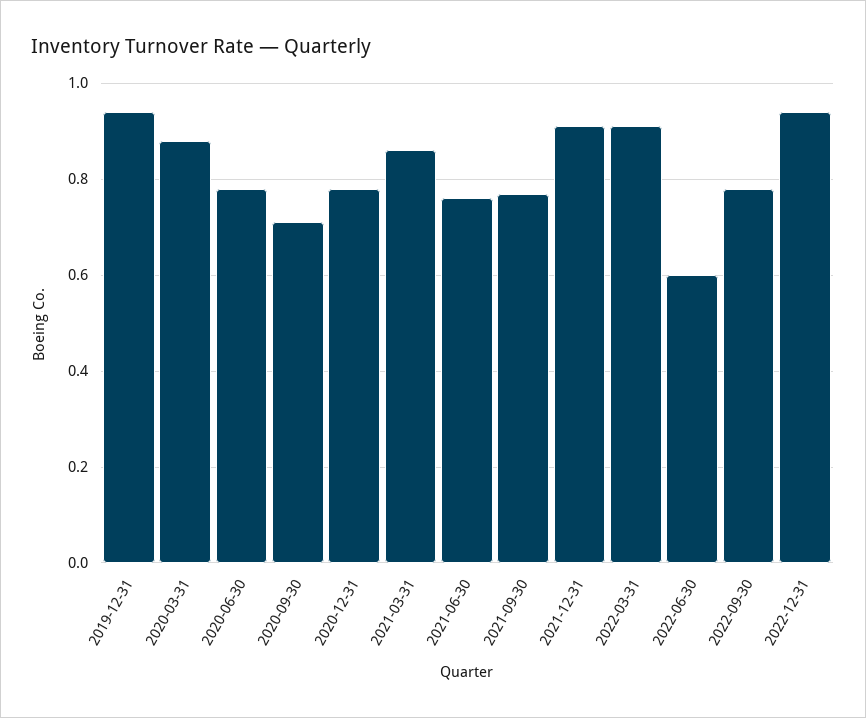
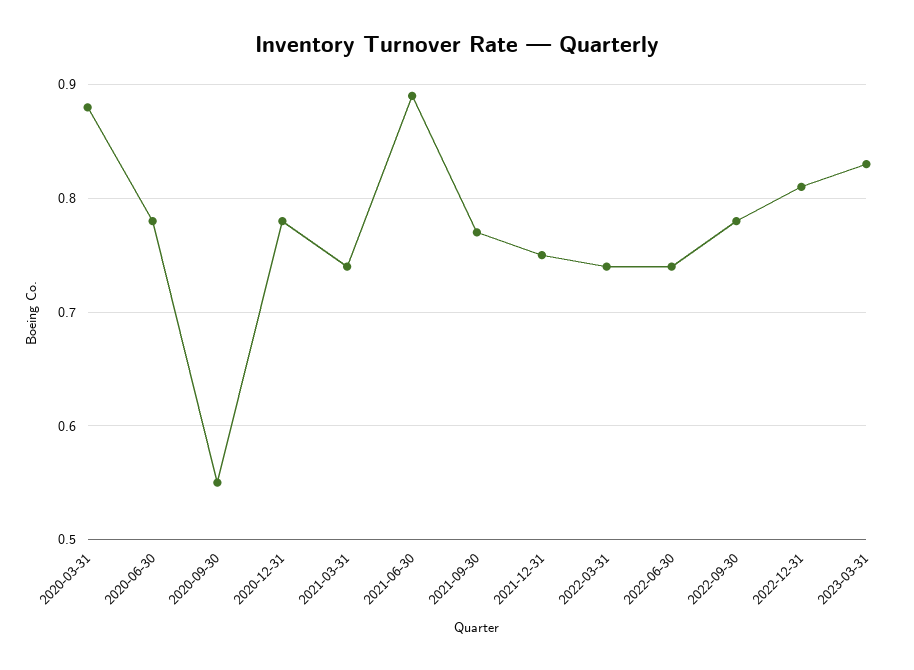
2019-12-31: 0.95 -> none
2020-09-30: 0.7 -> 0.55
2021-03-31: 0.85 -> 0.74
2021-06-30: 0.75 -> 0.89
2021-12-31: 0.9 -> 0.75
2022-03-31: 0.9 -> 0.74
2022-06-30: 0.6 -> 0.74
2022-12-31: 0.95 -> 0.81
2023-03-31: none -> 0.83

